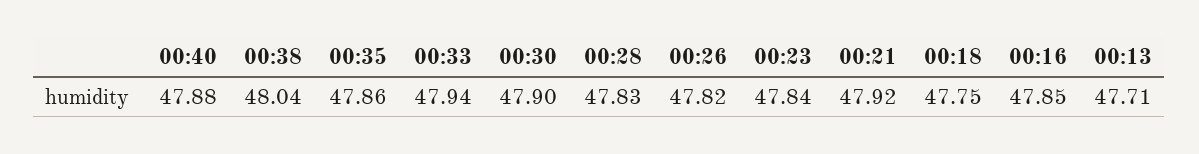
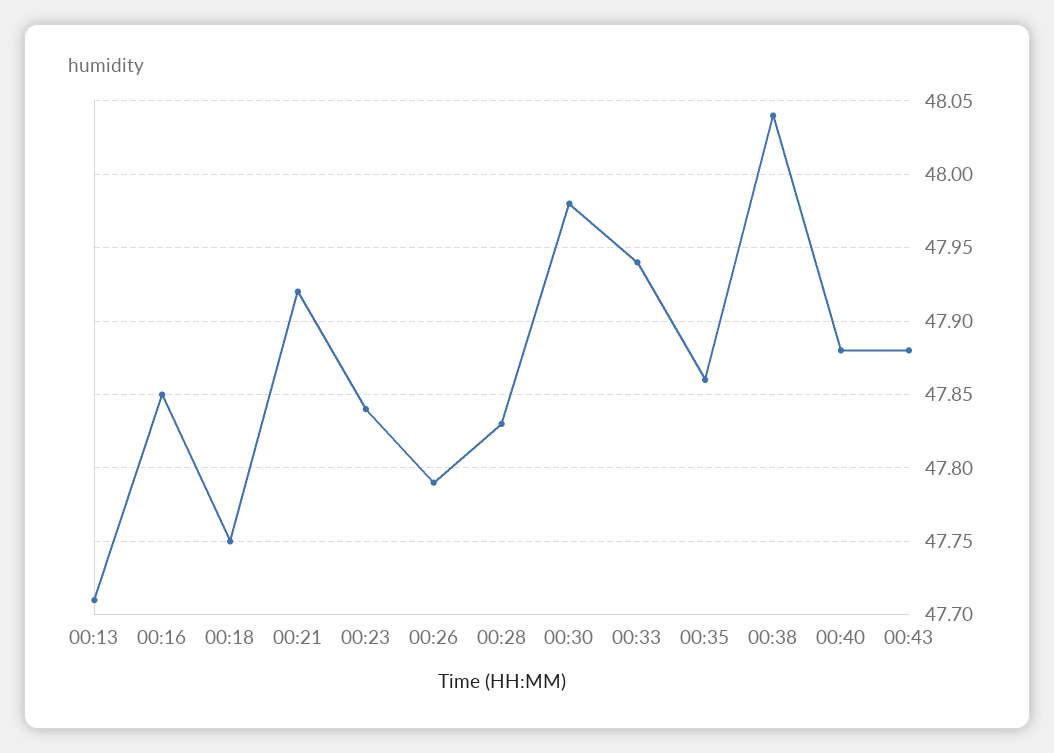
00:30: 47.9 -> 47.98
00:26: 47.82 -> 47.79
00:43: none -> 47.88

